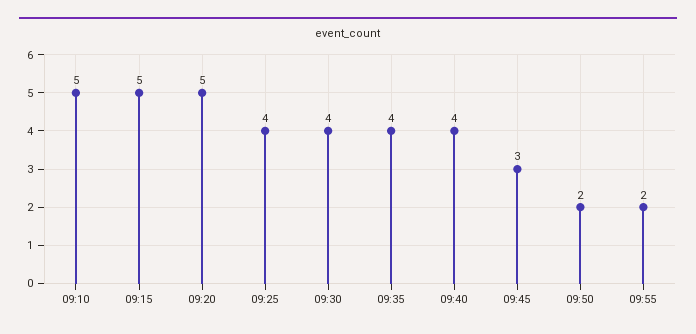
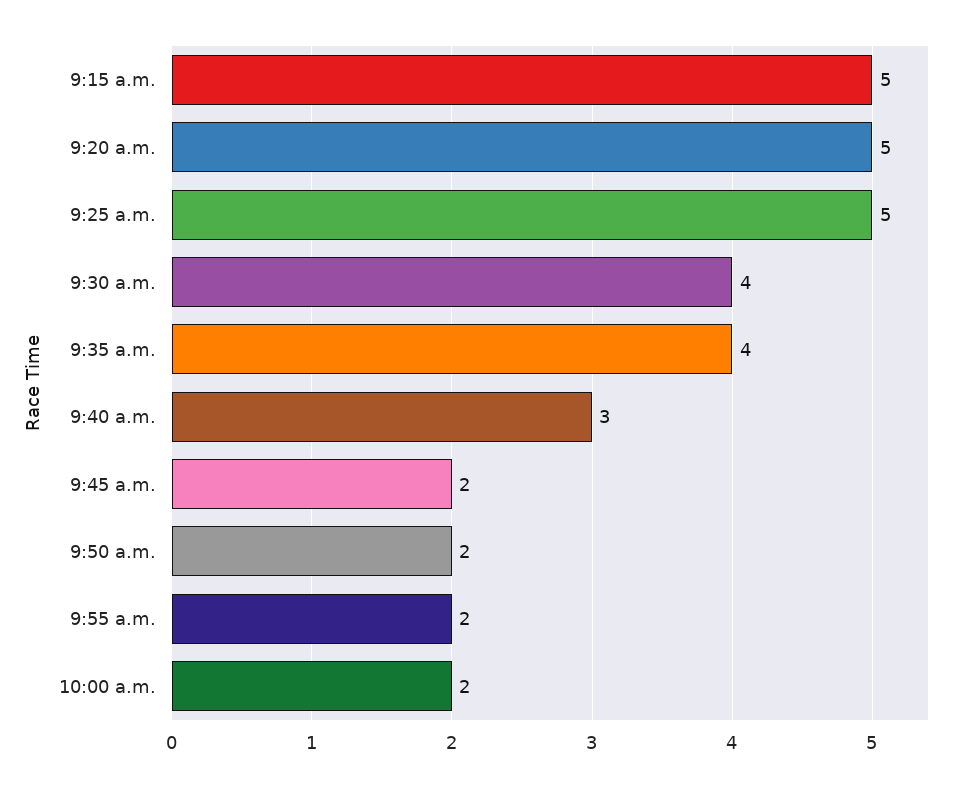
09:10: 5 -> none
09:25: 4 -> 5
09:40: 4 -> 3
09:45: 3 -> 2
10:00 a.m.: none -> 2

